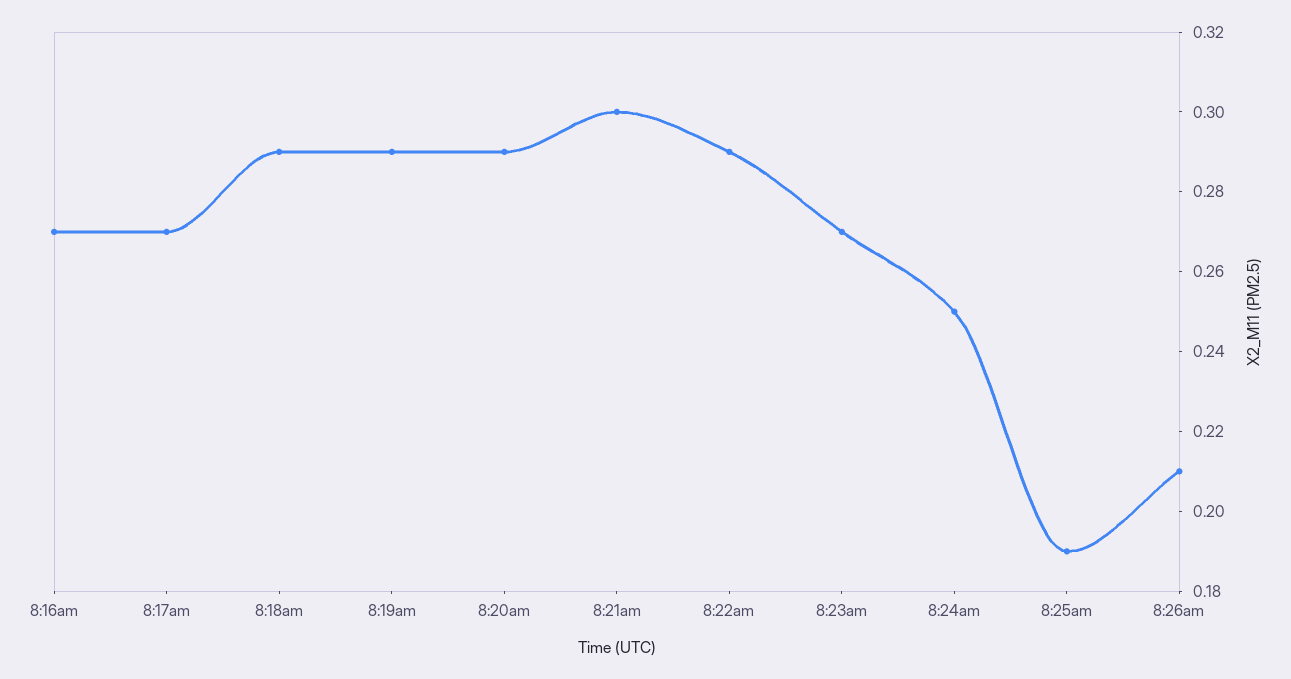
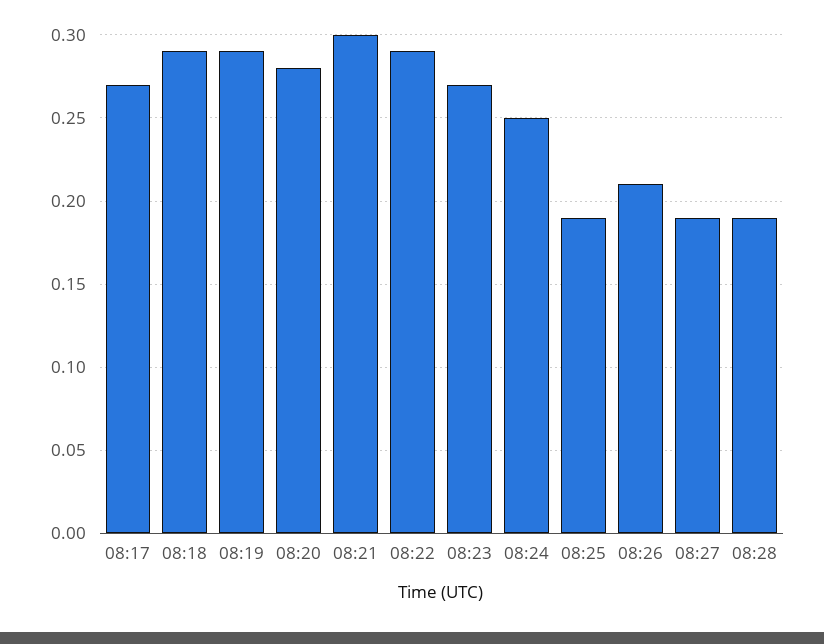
8:16am: 0.27 -> none
8:20am: 0.29 -> 0.28
08:27: none -> 0.19
08:28: none -> 0.19

